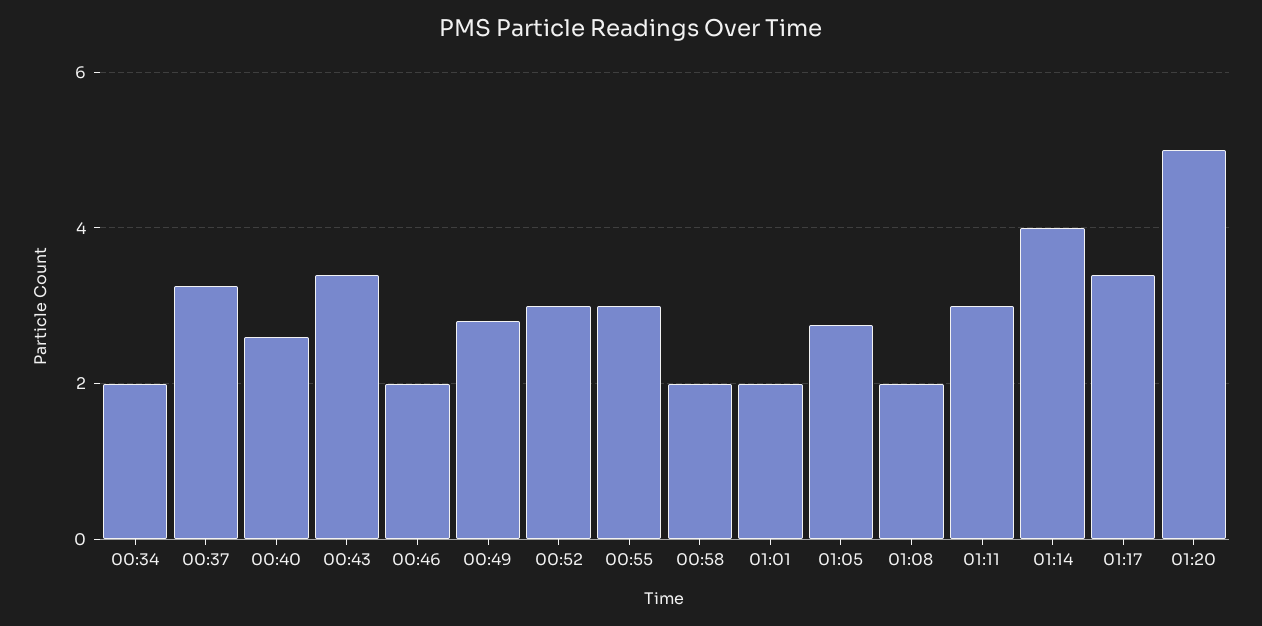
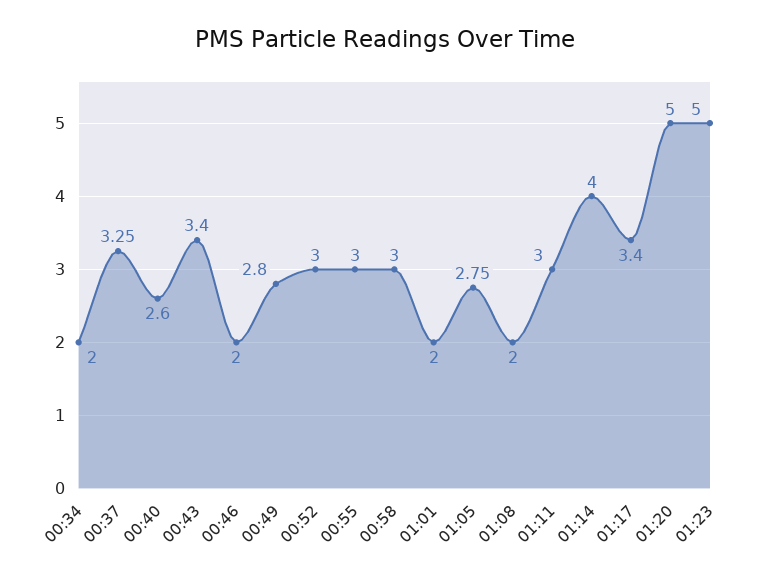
00:58: 2 -> 3
01:23: none -> 5

